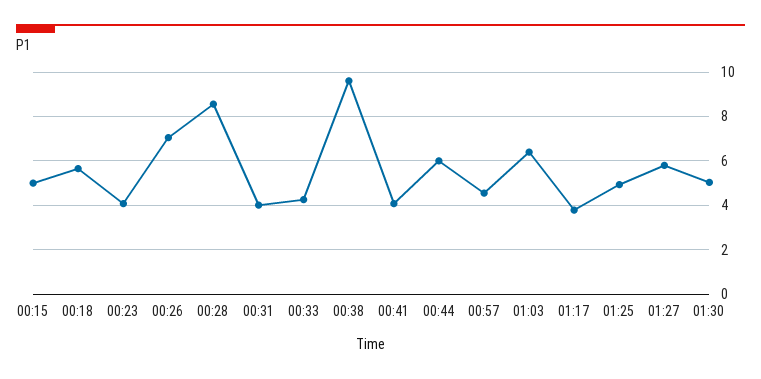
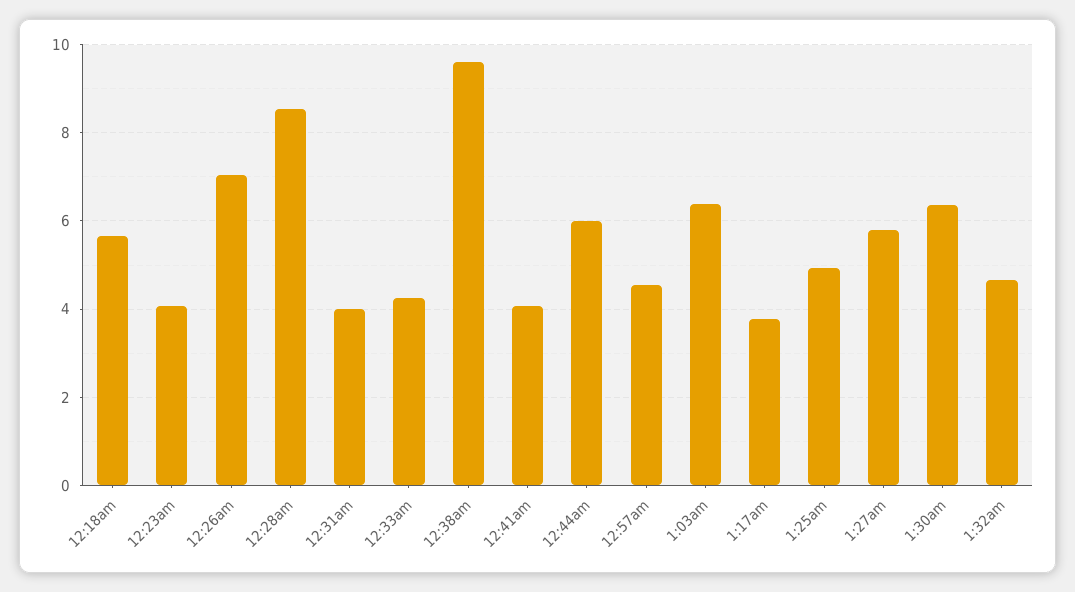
00:15: 5 -> none
01:30: 5 -> 6.4
1:32am: none -> 4.6

